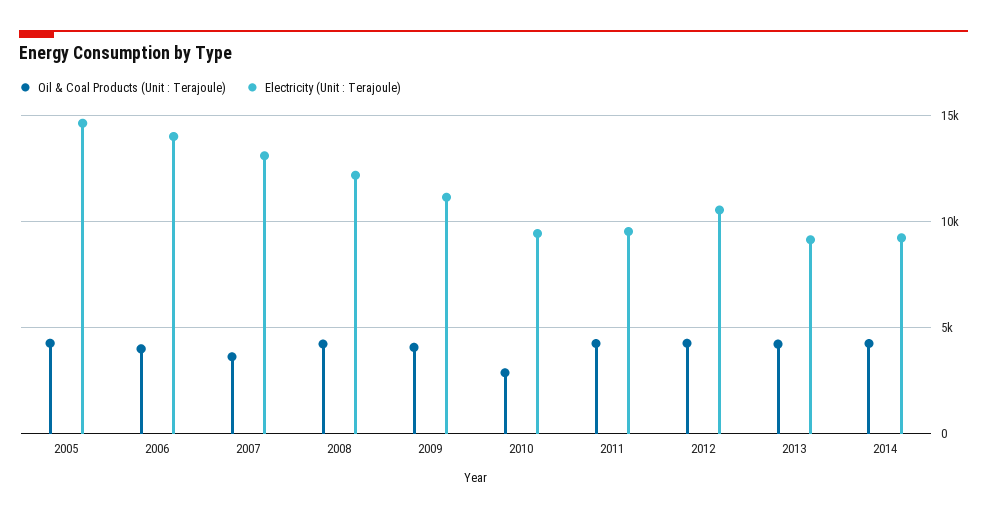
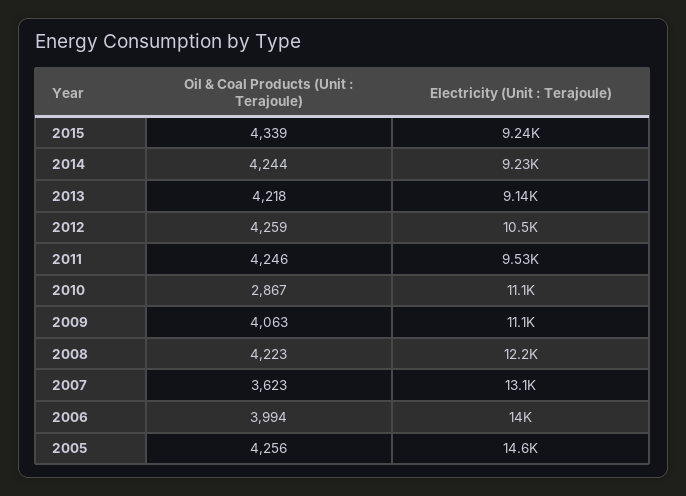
Electricity (Unit : Terajoule), 2010: 9500 -> 11100
Oil & Coal Products (Unit : Terajoule), 2015: none -> 4339
Electricity (Unit : Terajoule), 2015: none -> 9240

